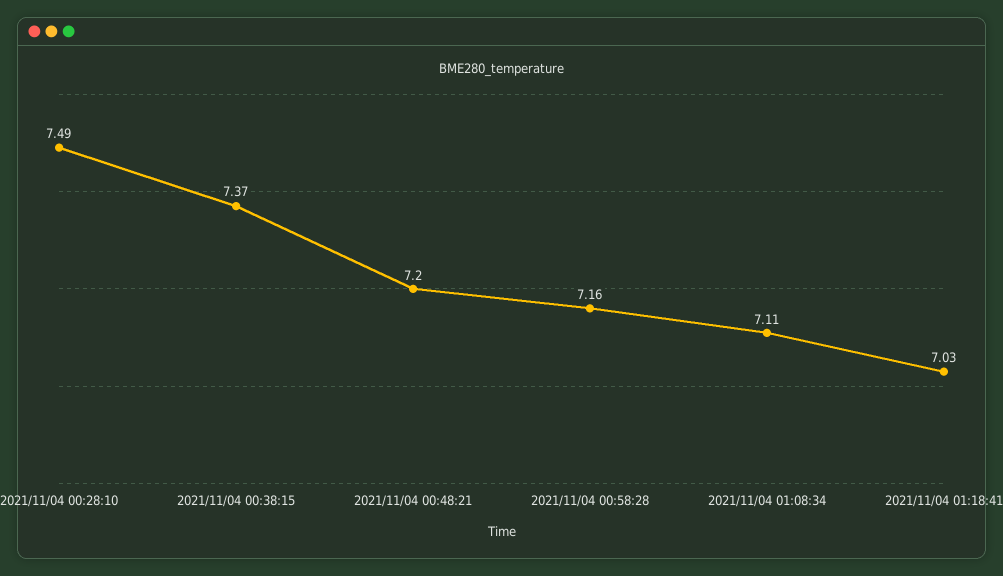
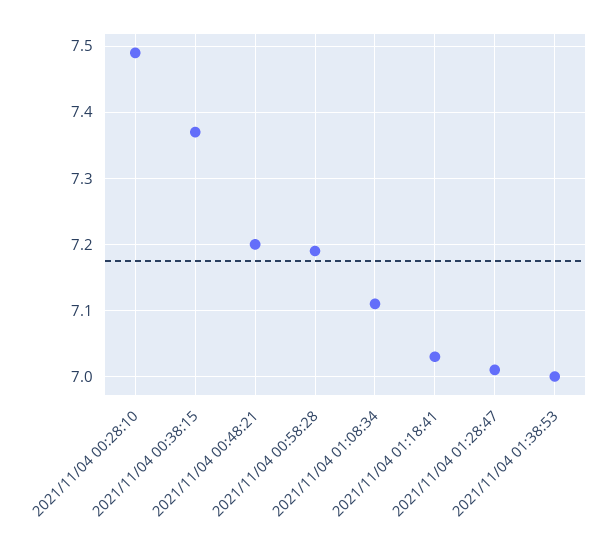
2021/11/04 00:58:28: 7.16 -> 7.19
2021/11/04 01:28:47: none -> 7.01
2021/11/04 01:38:53: none -> 7

